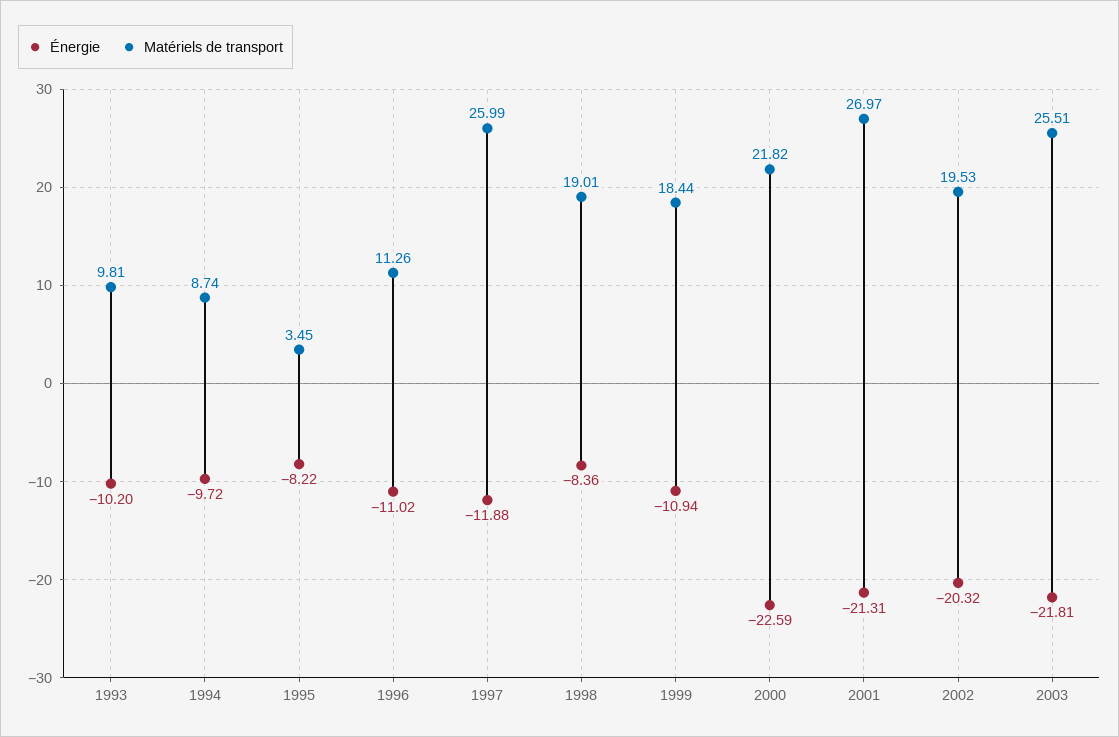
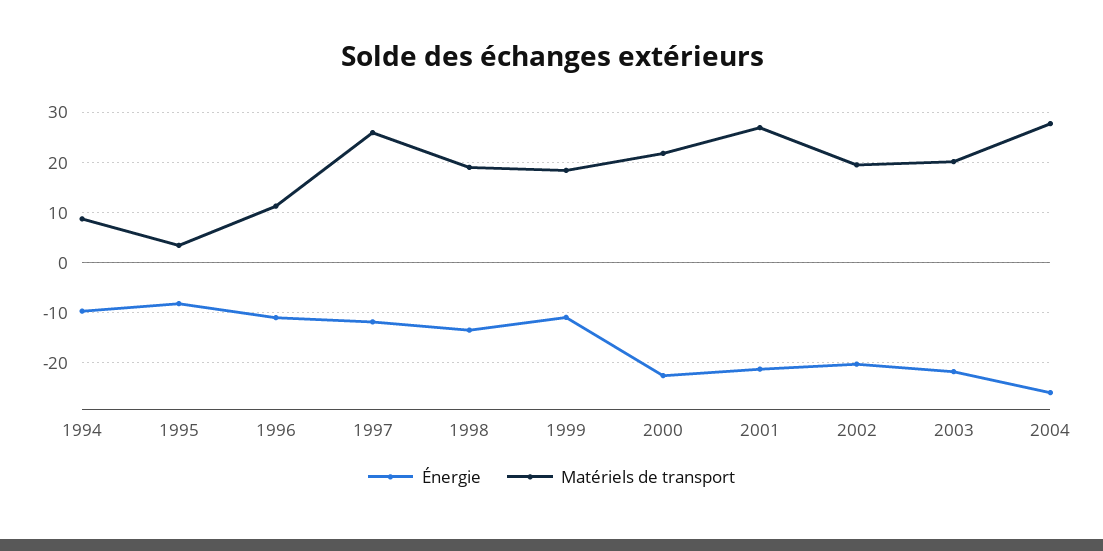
Énergie, 1993: -10.2 -> none
Matériels de transport, 1993: 9.81 -> none
Énergie, 1998: -8.36 -> -14
Matériels de transport, 2003: 25.51 -> 20
Énergie, 2004: none -> -26
Matériels de transport, 2004: none -> 28

